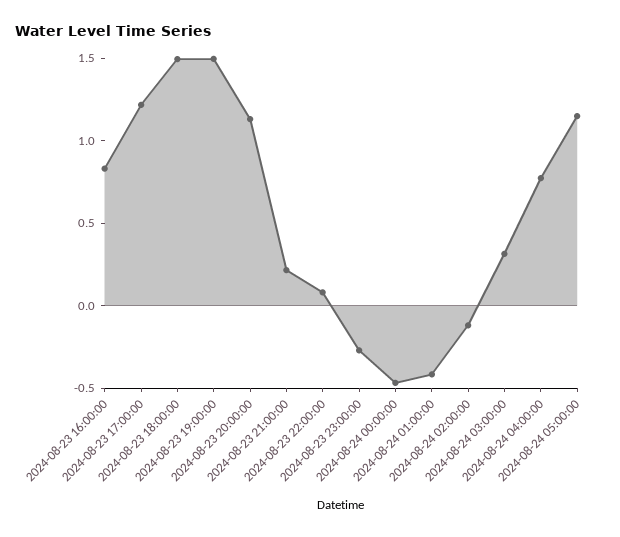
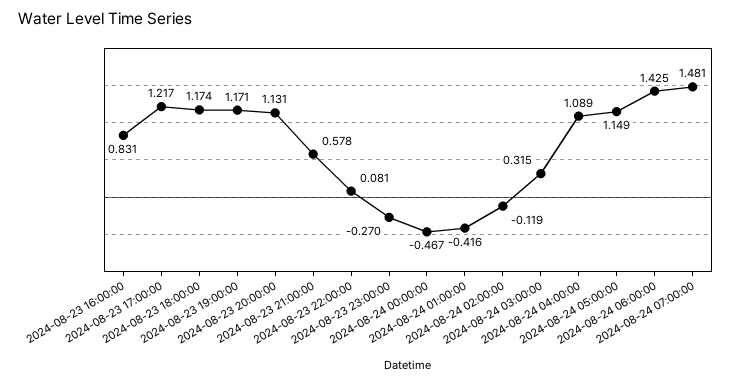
2024-08-23 18:00:00: 1.5 -> 1.174
2024-08-23 19:00:00: 1.5 -> 1.171
2024-08-23 21:00:00: 0.2 -> 0.578
2024-08-24 04:00:00: 0.8 -> 1.089
2024-08-24 06:00:00: none -> 1.425
2024-08-24 07:00:00: none -> 1.481

